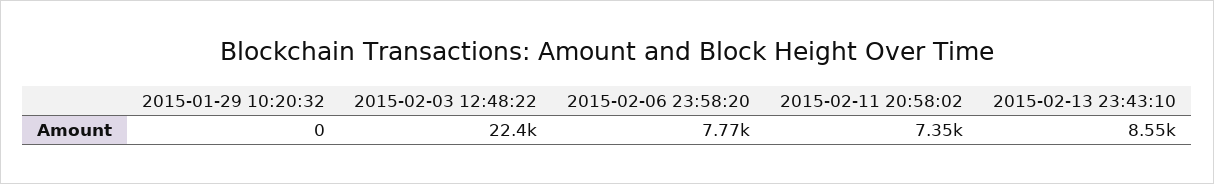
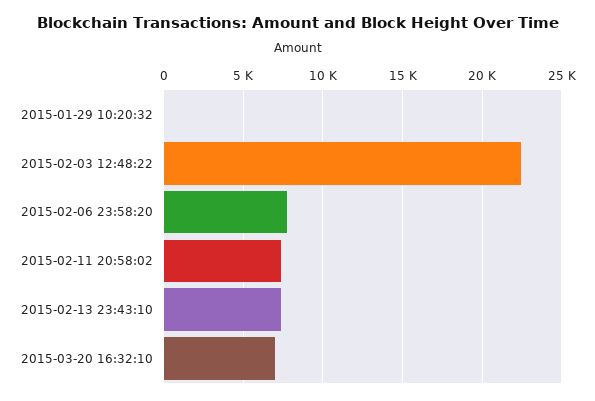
2015-02-13 23:43:10: 8550 -> 7500
2015-03-20 16:32:10: none -> 7000

